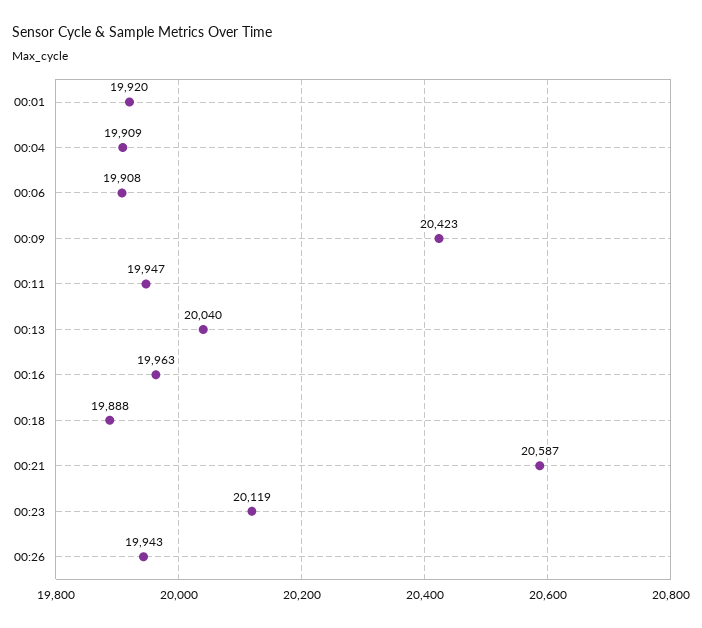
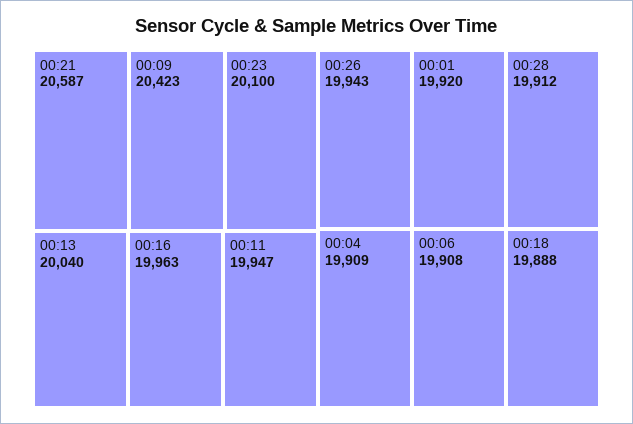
00:23: 20119 -> 20100
00:28: none -> 19912

